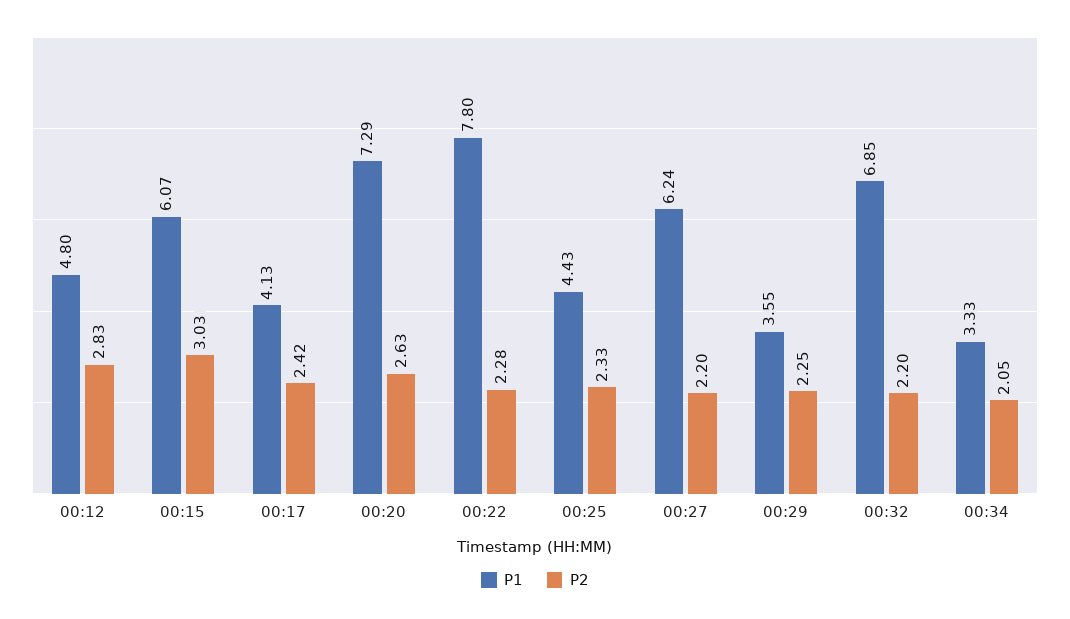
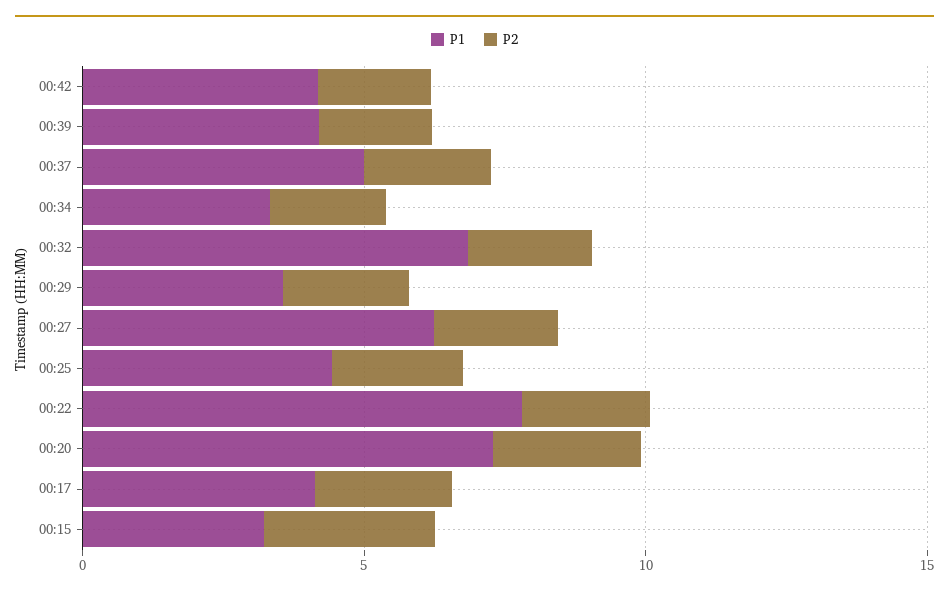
P1, 00:12: 4.8 -> none
P2, 00:12: 2.83 -> none
P1, 00:15: 6.07 -> 3
P1, 00:42: none -> 4
P2, 00:42: none -> 2
P1, 00:39: none -> 4
P2, 00:39: none -> 2
P1, 00:37: none -> 5
P2, 00:37: none -> 2

